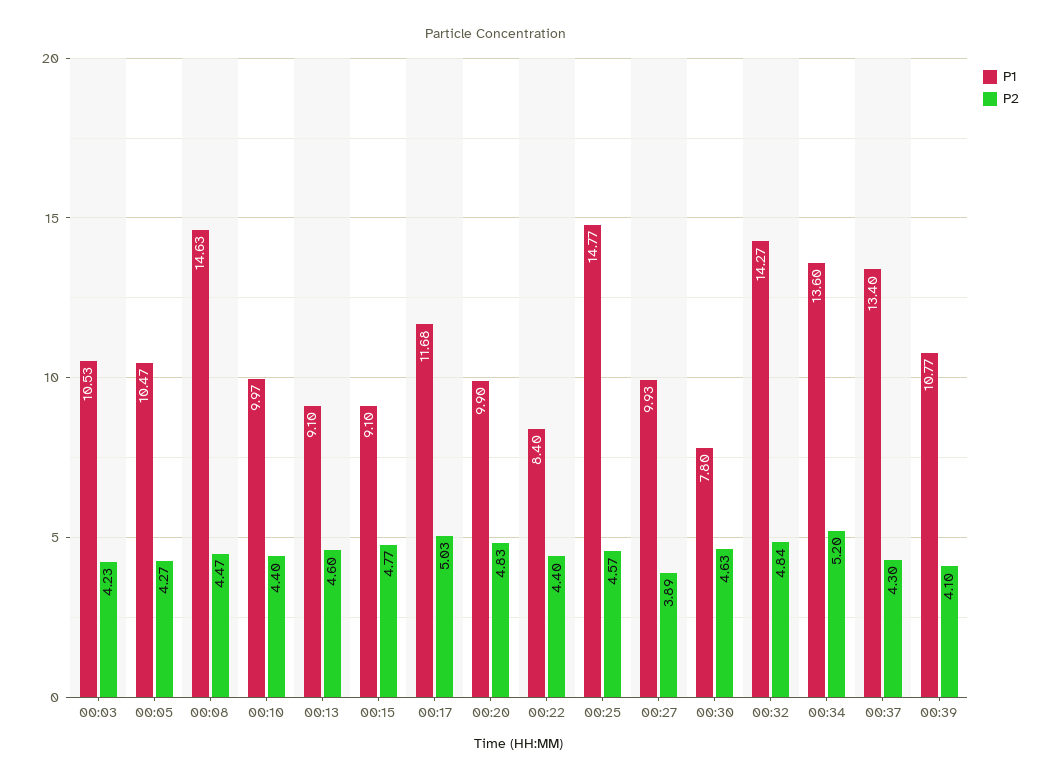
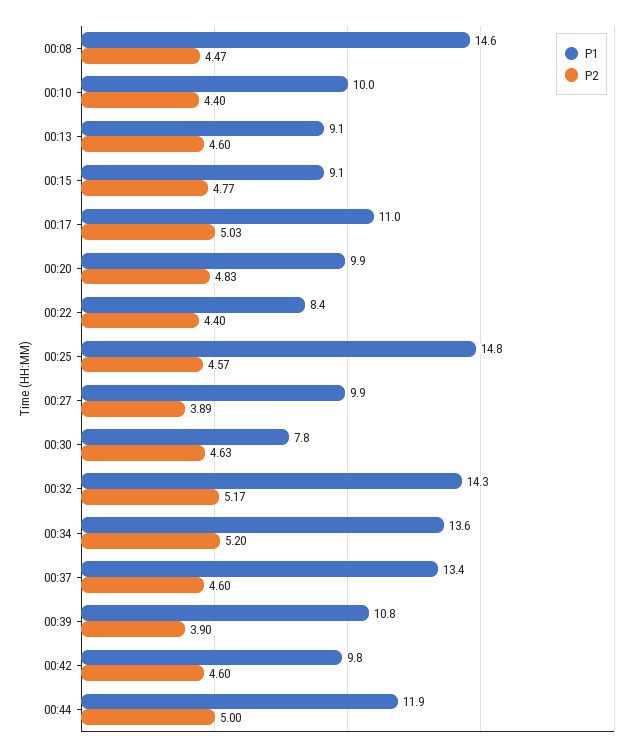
P1, 00:03: 10.53 -> none
P2, 00:03: 4.23 -> none
P1, 00:05: 10.47 -> none
P2, 00:05: 4.27 -> none
P1, 00:17: 11.68 -> 11
P2, 00:32: 4.84 -> 5.17
P2, 00:37: 4.3 -> 4.6
P2, 00:39: 4.1 -> 3.9
P1, 00:42: none -> 9.8
P2, 00:42: none -> 4.6
P1, 00:44: none -> 11.9
P2, 00:44: none -> 5

